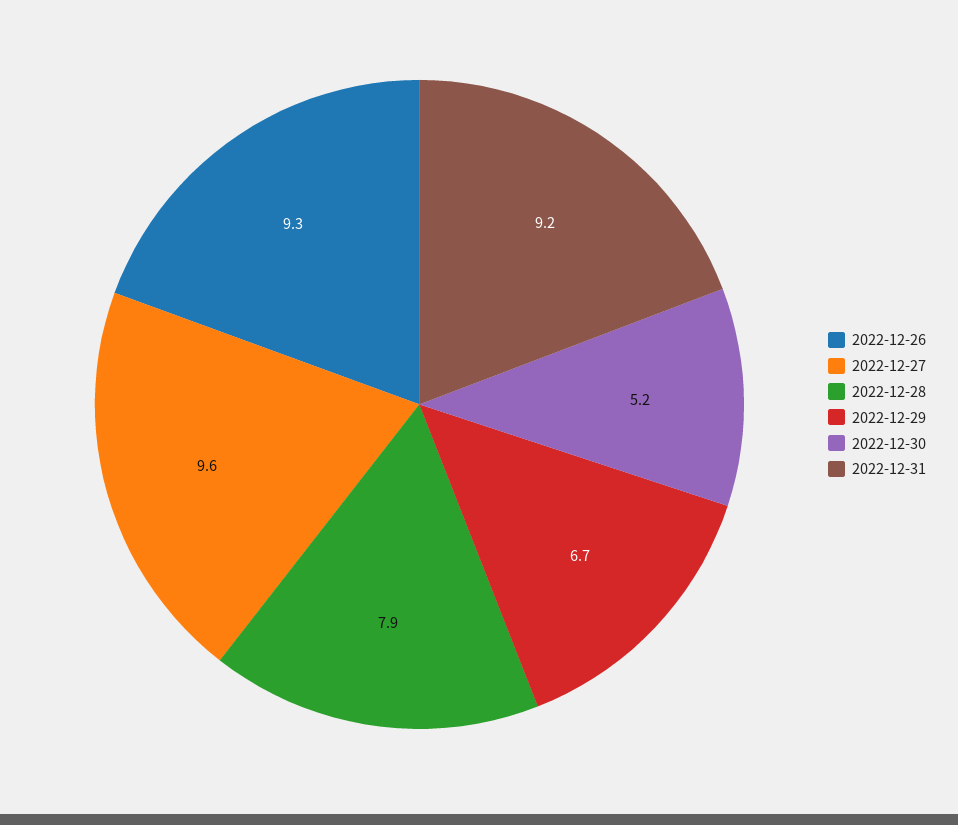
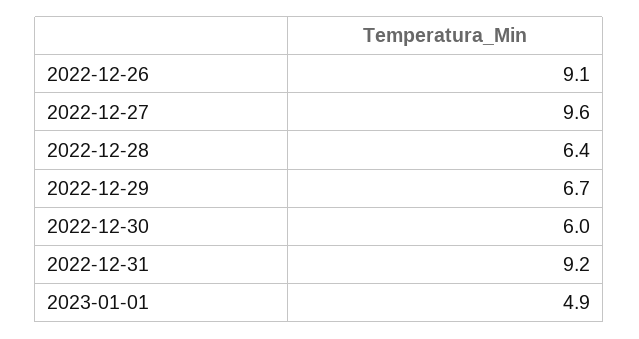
2022-12-26: 9.3 -> 9.1
2022-12-28: 7.9 -> 6.4
2022-12-30: 5.2 -> 6
2023-01-01: none -> 4.9

